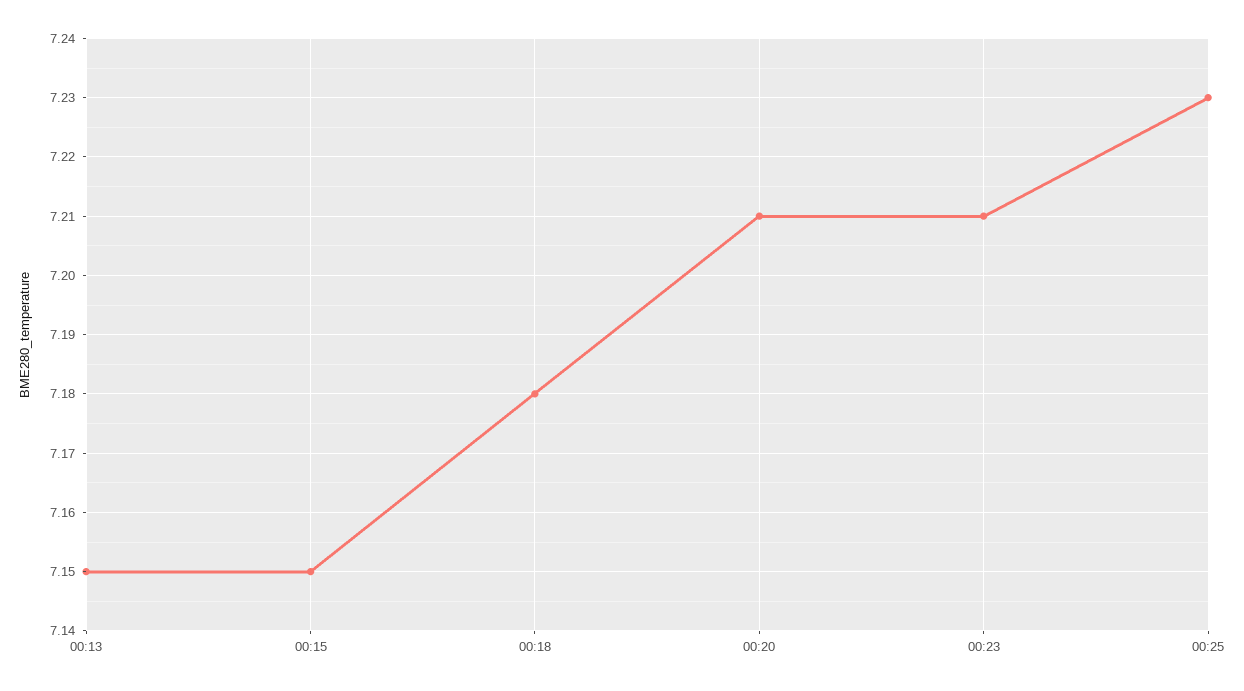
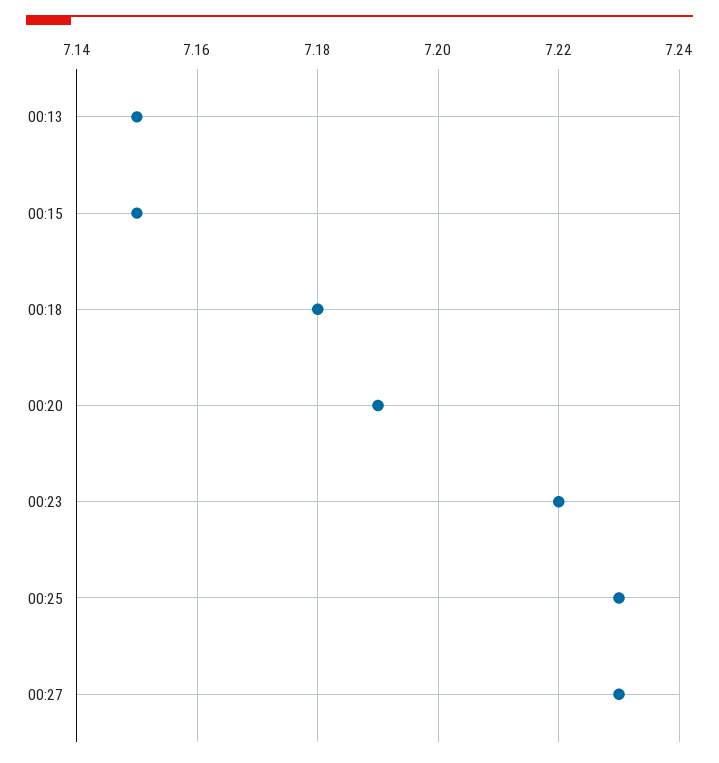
00:20: 7.21 -> 7.19
00:23: 7.21 -> 7.22
00:27: none -> 7.23

